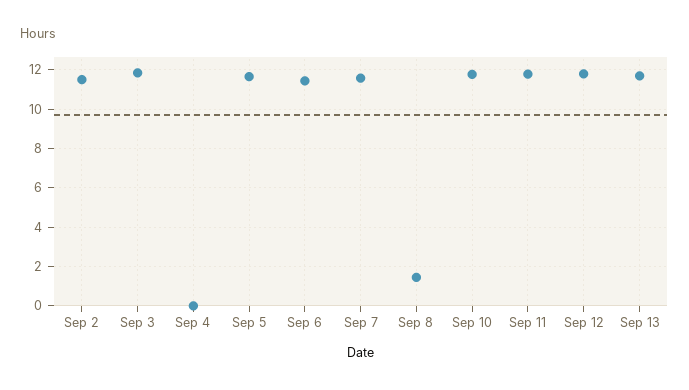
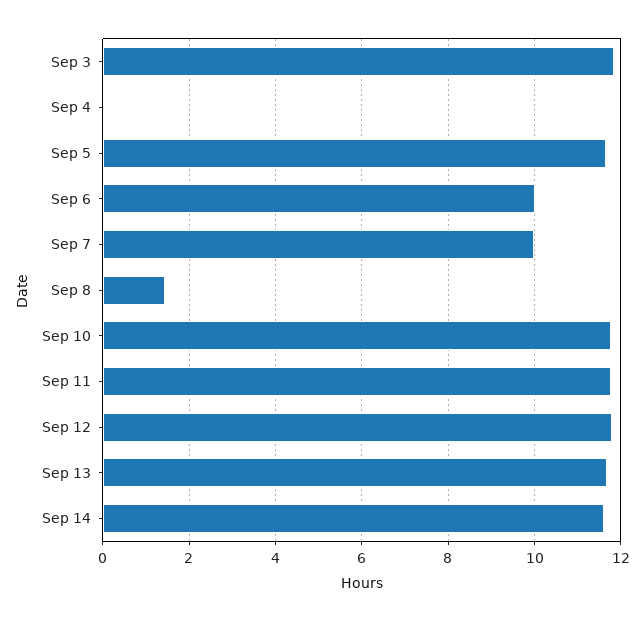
Sep 2: 11.5 -> none
Sep 6: 11.5 -> 10
Sep 7: 11.5 -> 10
Sep 14: none -> 11.6

